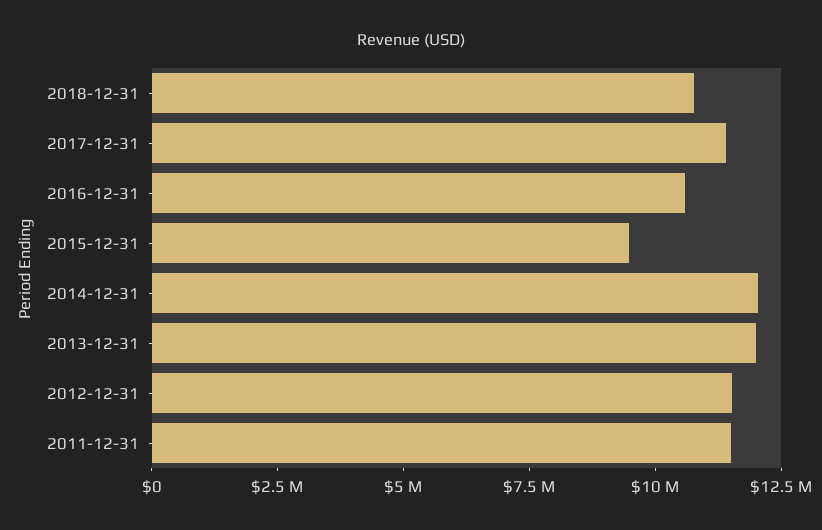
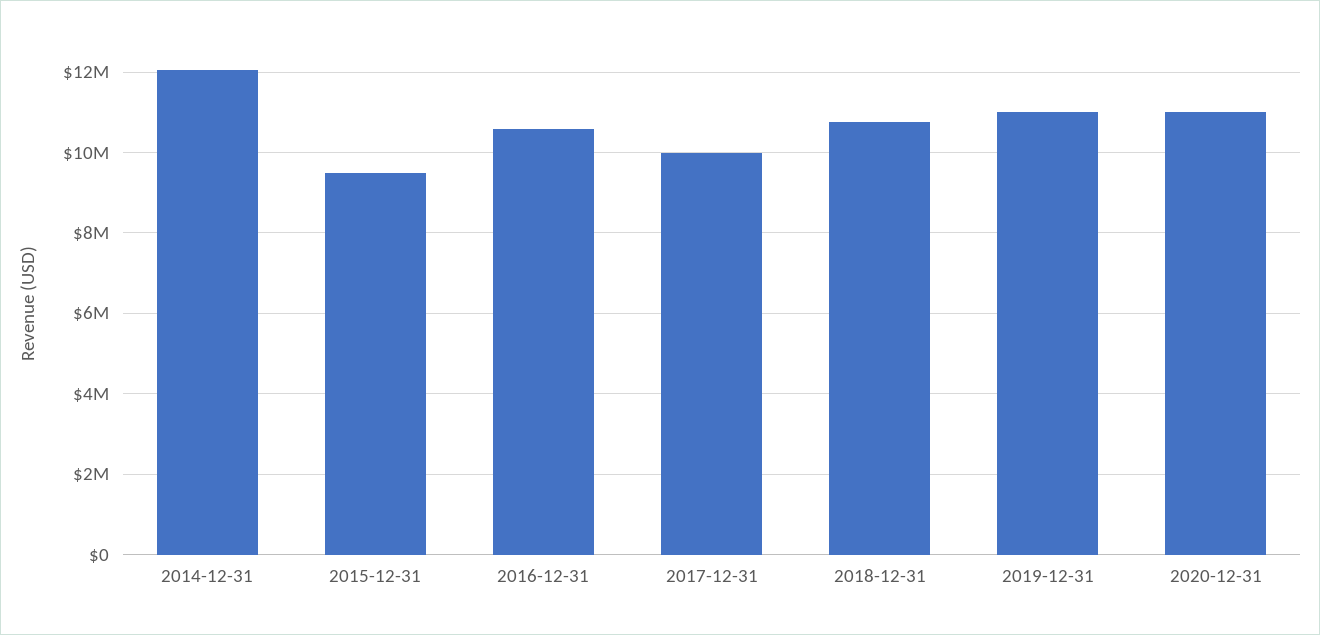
2017-12-31: 11500000 -> 10000000
2013-12-31: 12000000 -> none
2012-12-31: 11500000 -> none
2011-12-31: 11500000 -> none
2019-12-31: none -> 11000000
2020-12-31: none -> 11000000

